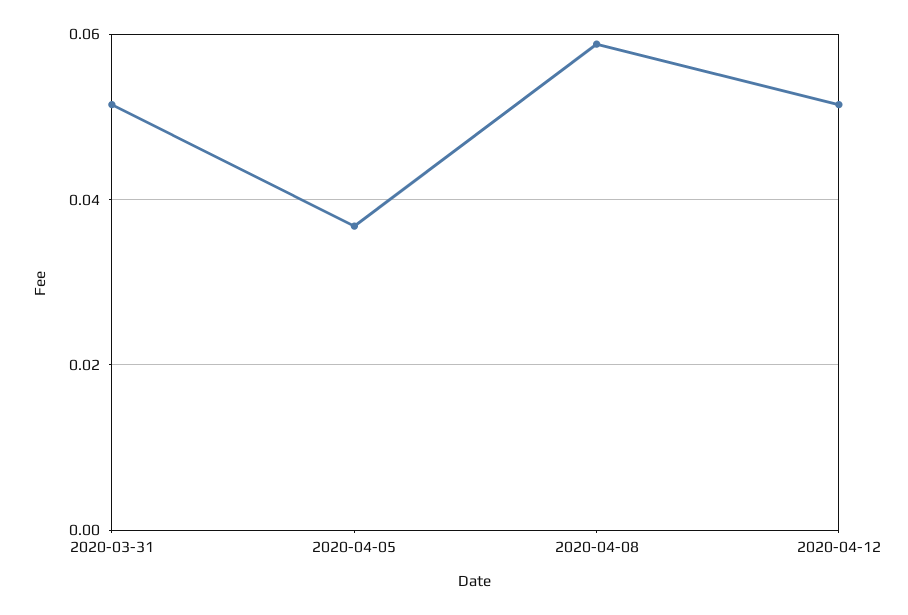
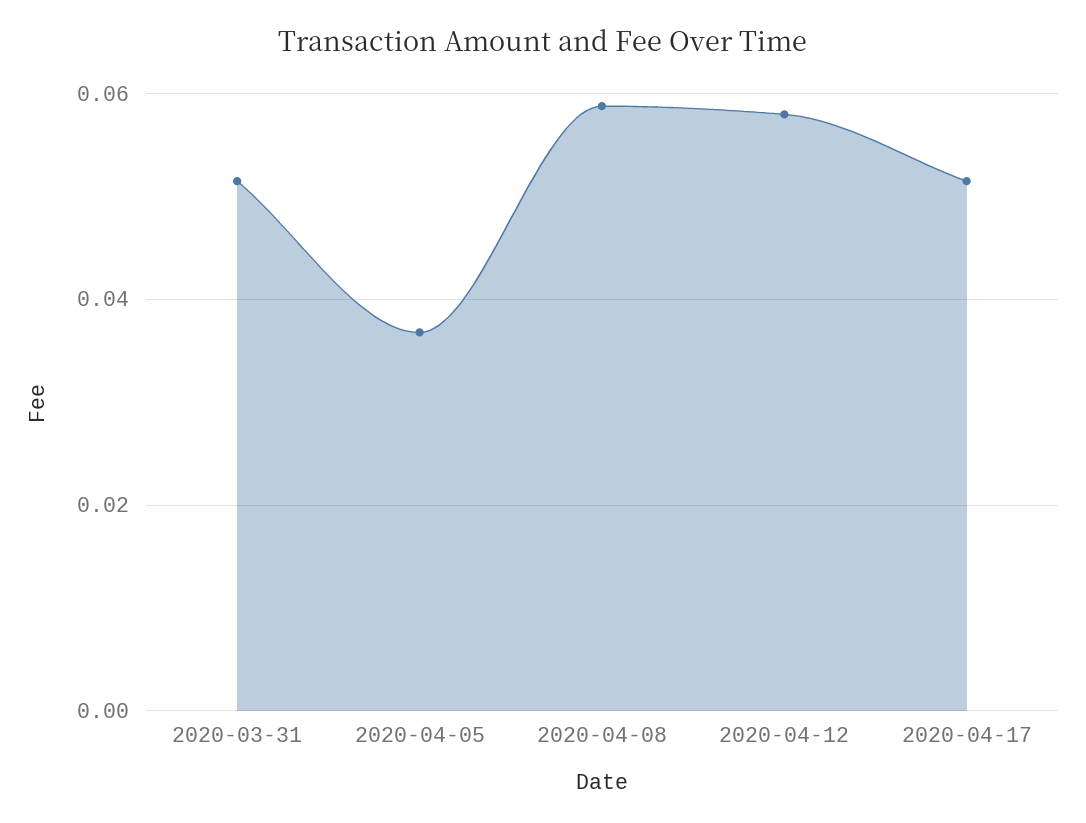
2020-04-12: 0.052 -> 0.058
2020-04-17: none -> 0.052

